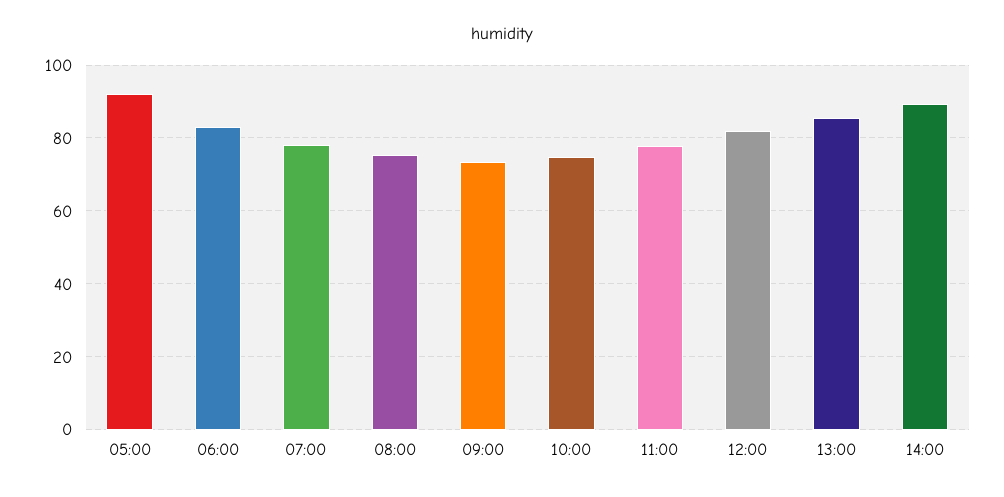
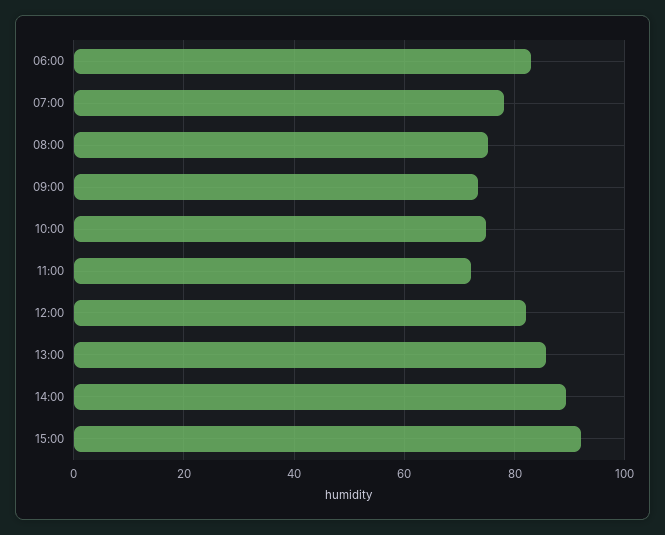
05:00: 92 -> none
11:00: 78 -> 72
15:00: none -> 92

